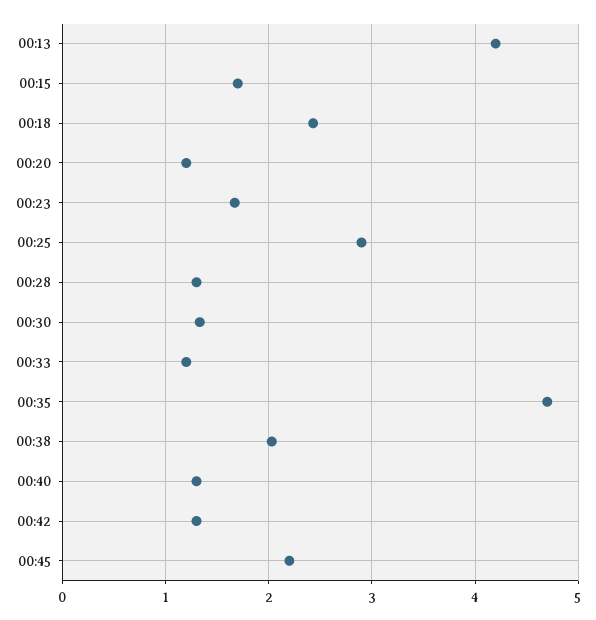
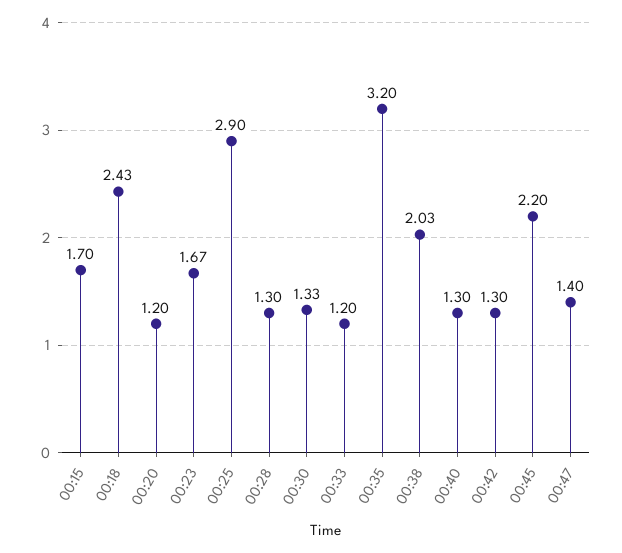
00:13: 4.2 -> none
00:35: 4.7 -> 3.2
00:47: none -> 1.4

